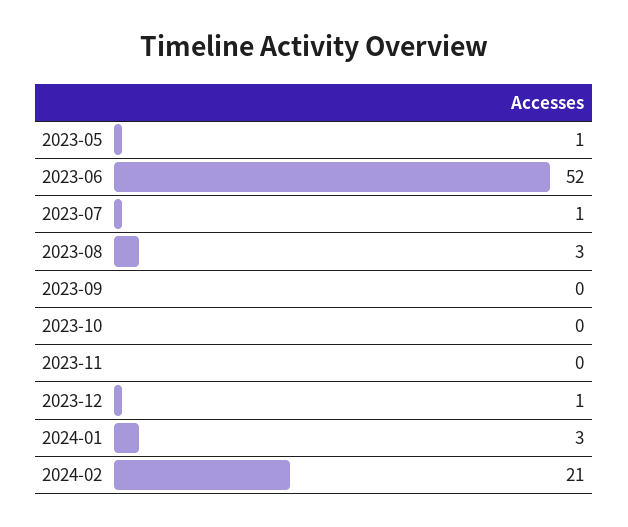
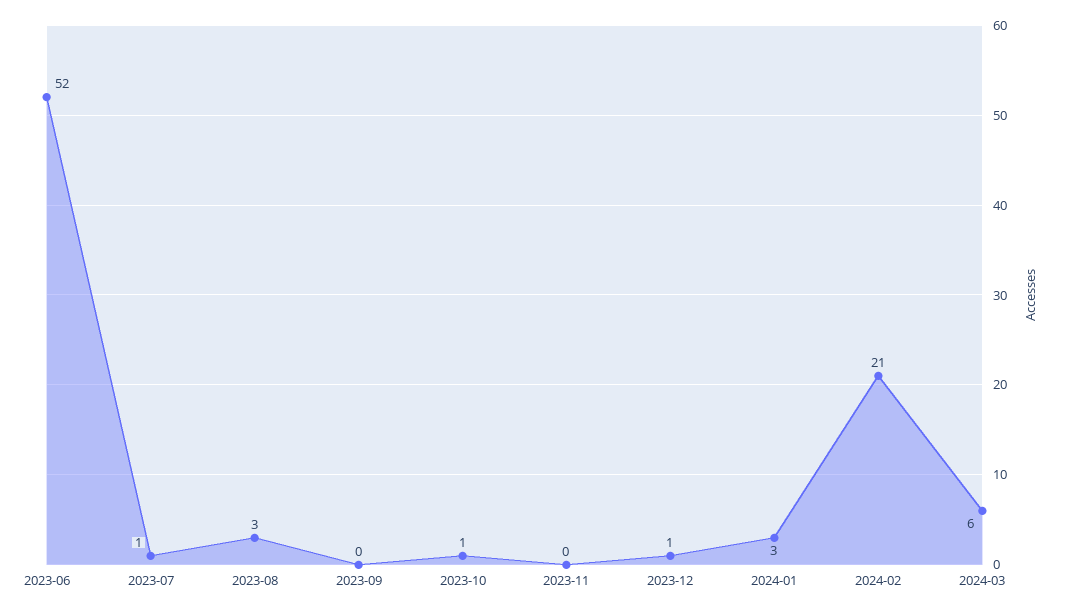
2023-05: 1 -> none
2023-10: 0 -> 1
2024-03: none -> 6

